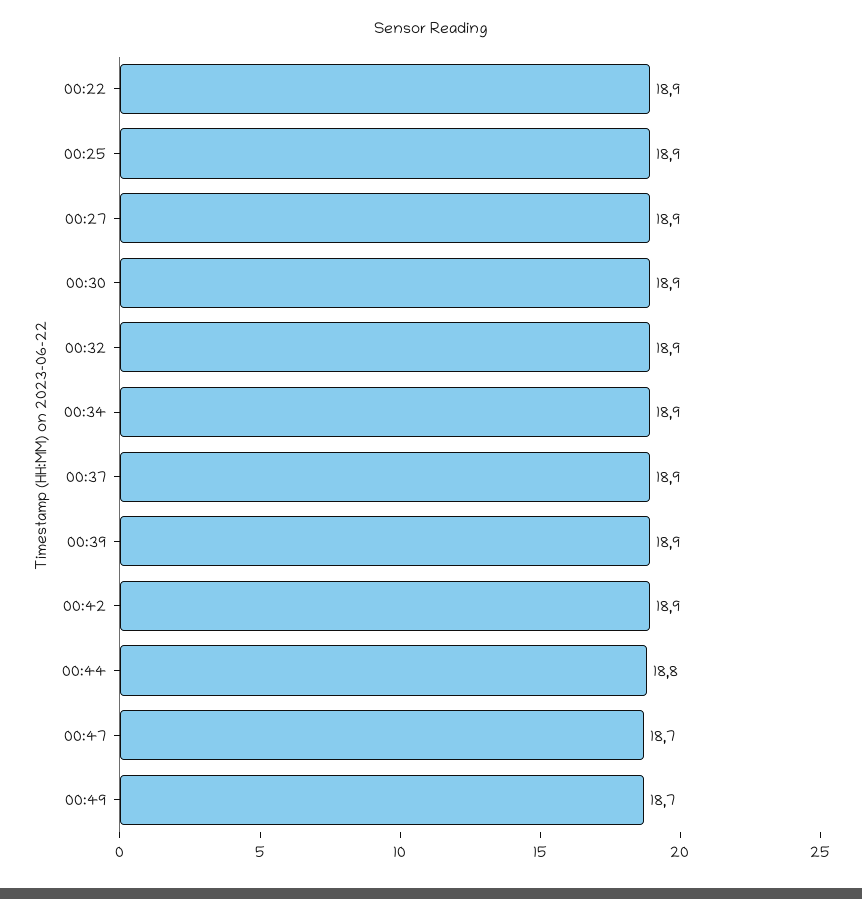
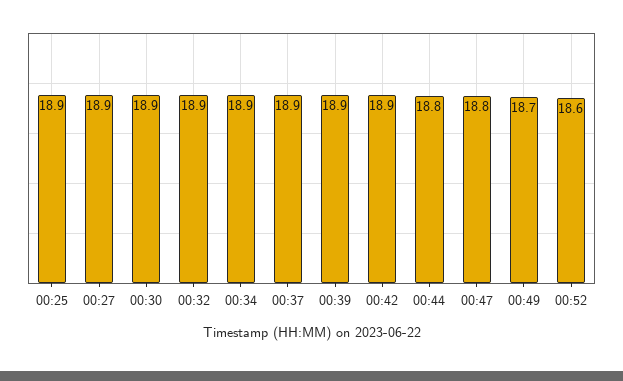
00:22: 18.9 -> none
00:47: 18.7 -> 18.8
00:52: none -> 18.6

